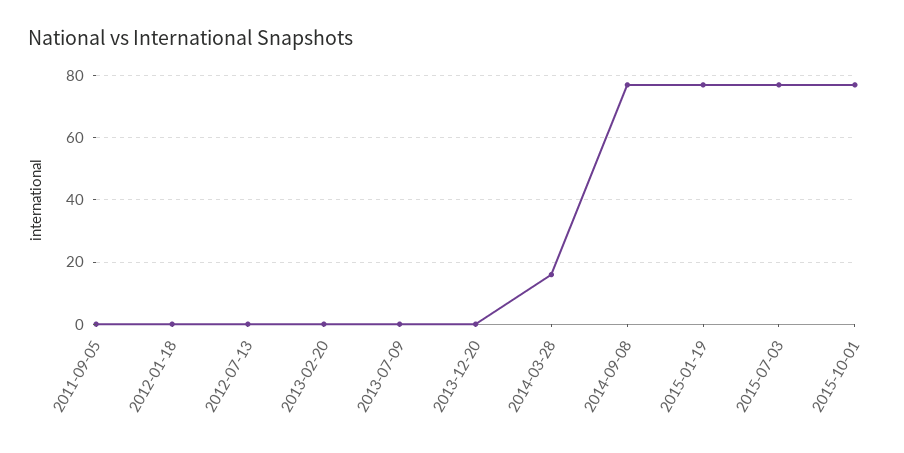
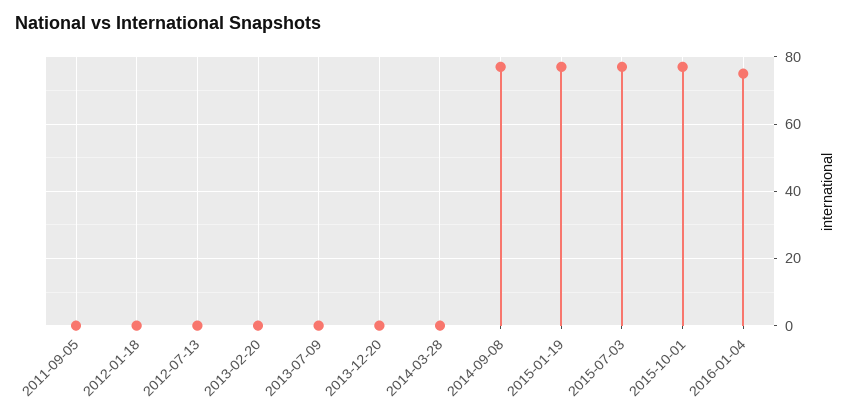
2014-03-28: 15 -> 0
2016-01-04: none -> 75

